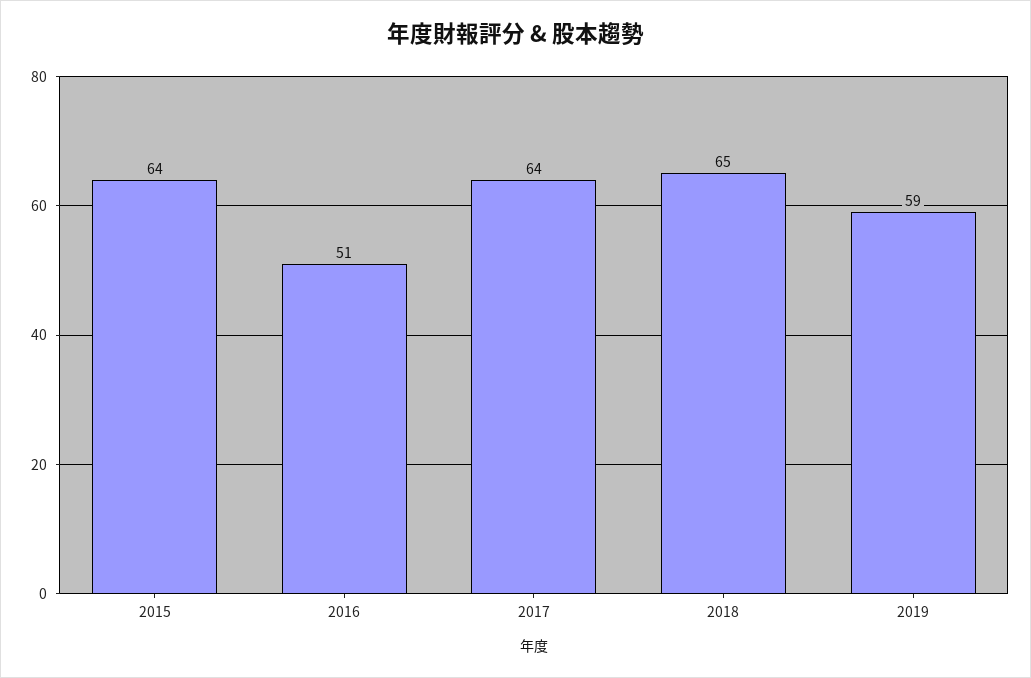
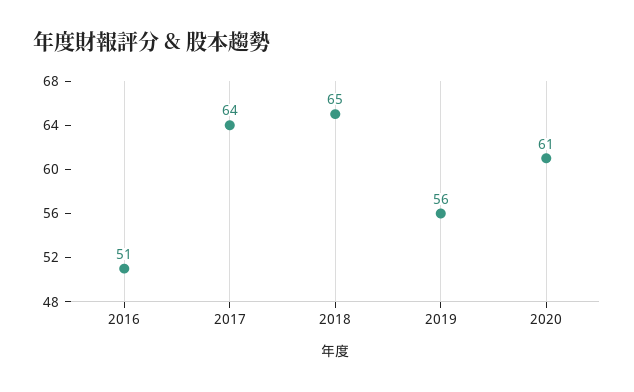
2015: 64 -> none
2019: 59 -> 56
2020: none -> 61

